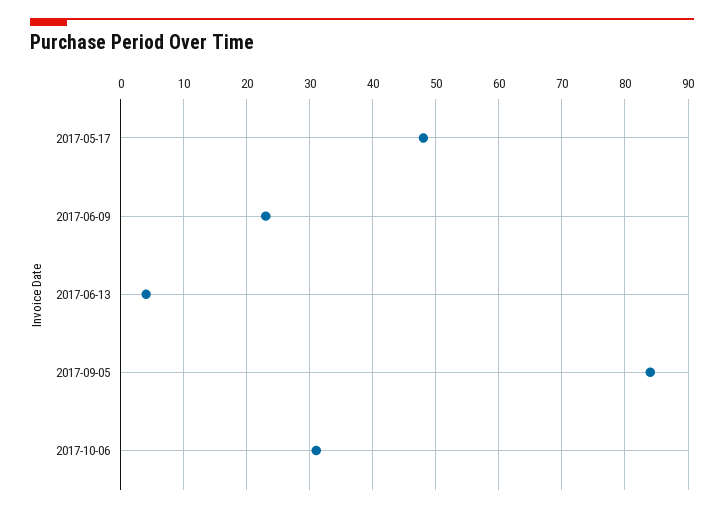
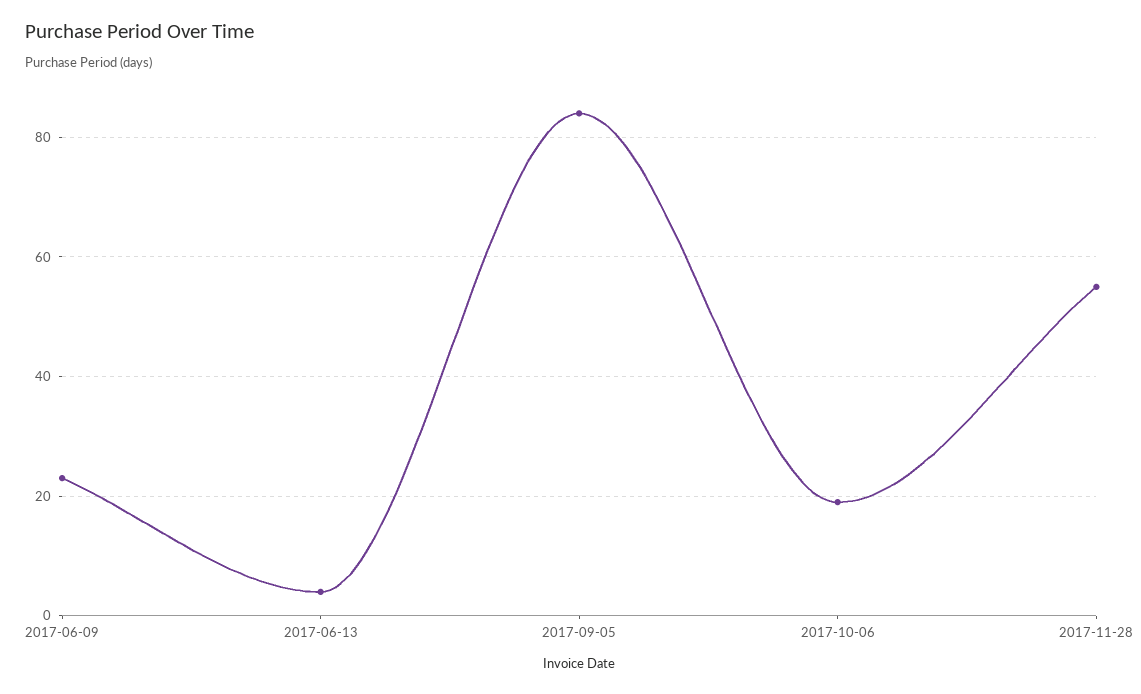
2017-05-17: 48 -> none
2017-10-06: 31 -> 20
2017-11-28: none -> 55

